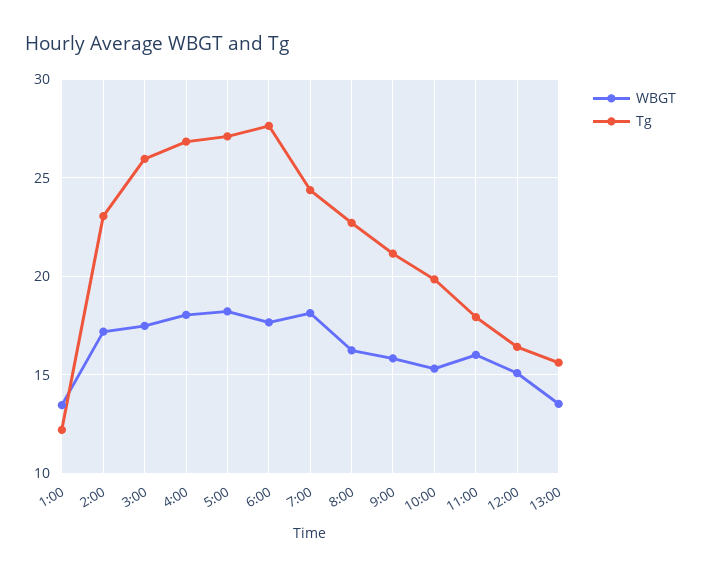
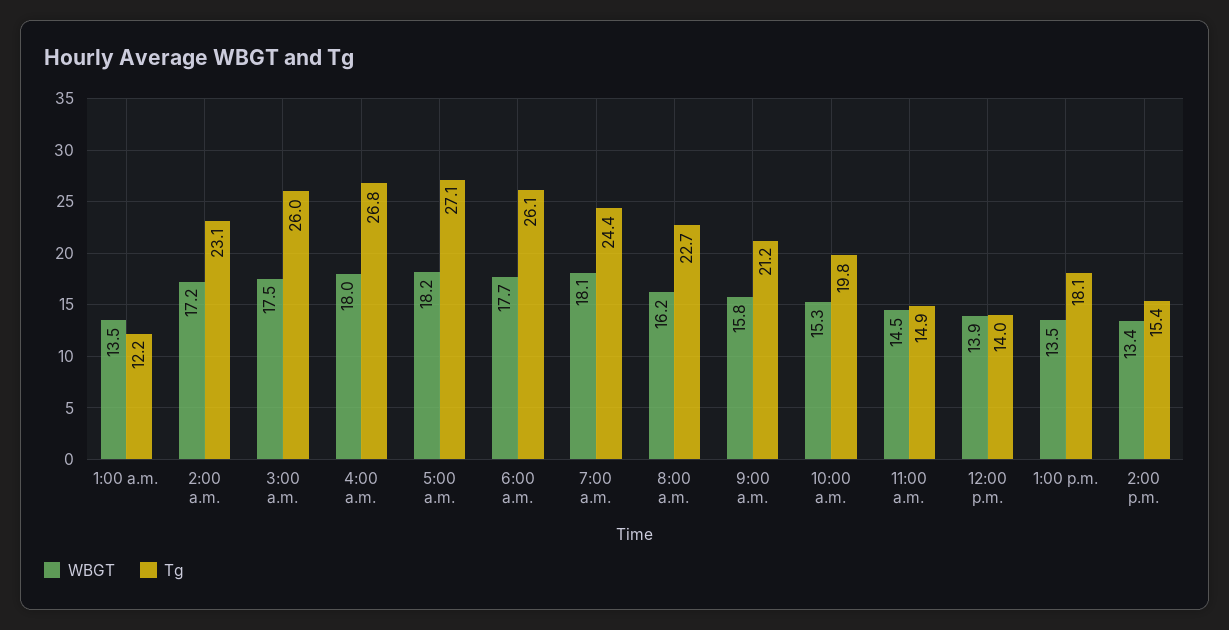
Tg, 6:00: 27.5 -> 26.1
WBGT, 11:00: 16 -> 14.5
Tg, 11:00: 18 -> 14.9
WBGT, 12:00: 15 -> 13.9
Tg, 12:00: 16.5 -> 14
Tg, 13:00: 15.5 -> 18.1
WBGT, 2:00 p.m.: none -> 13.4
Tg, 2:00 p.m.: none -> 15.4

